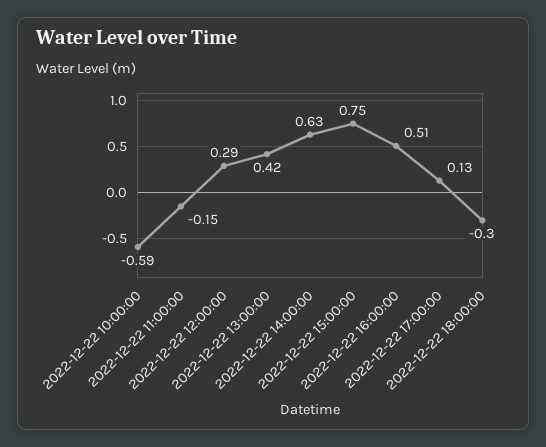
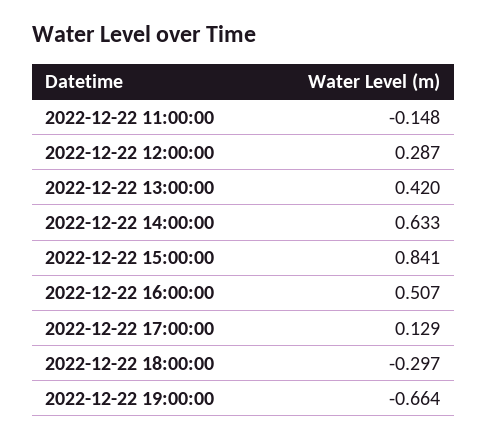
2022-12-22 10:00:00: -0.59 -> none
2022-12-22 15:00:00: 0.75 -> 0.841
2022-12-22 19:00:00: none -> -0.664

